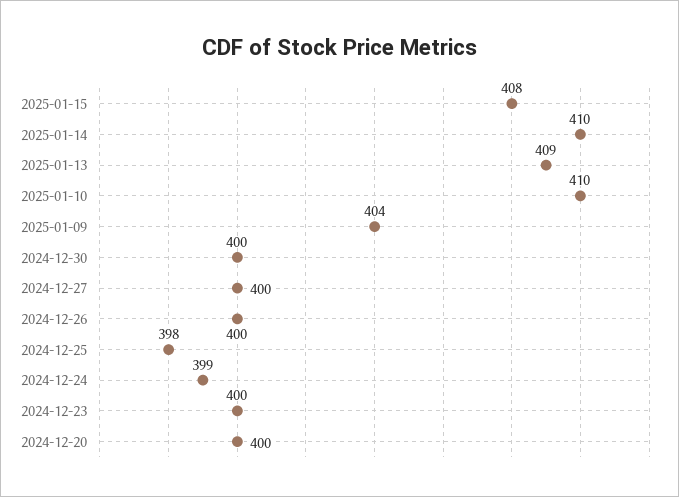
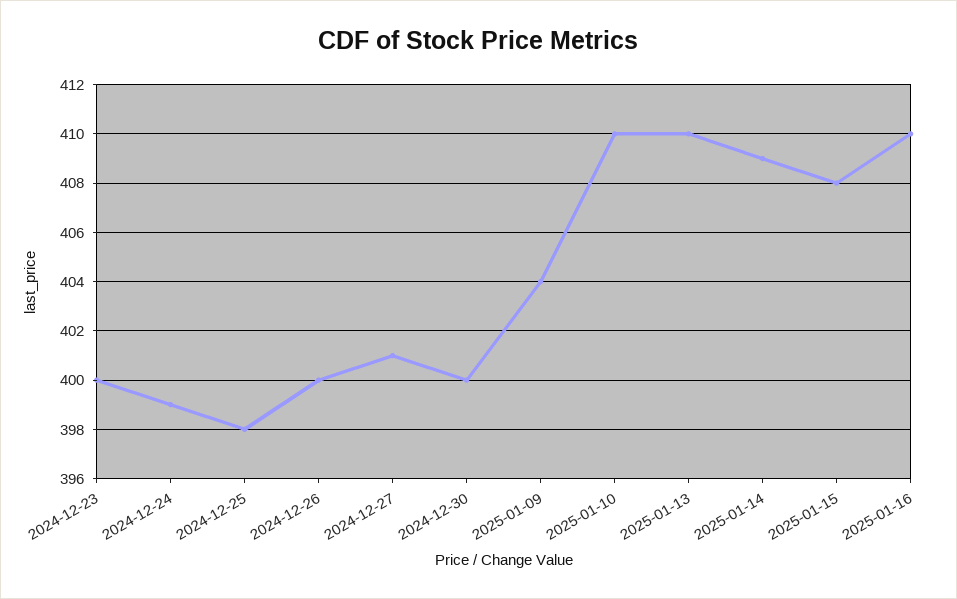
2025-01-14: 410 -> 409
2025-01-13: 409 -> 410
2024-12-27: 400 -> 401
2024-12-20: 400 -> none
2025-01-16: none -> 410

